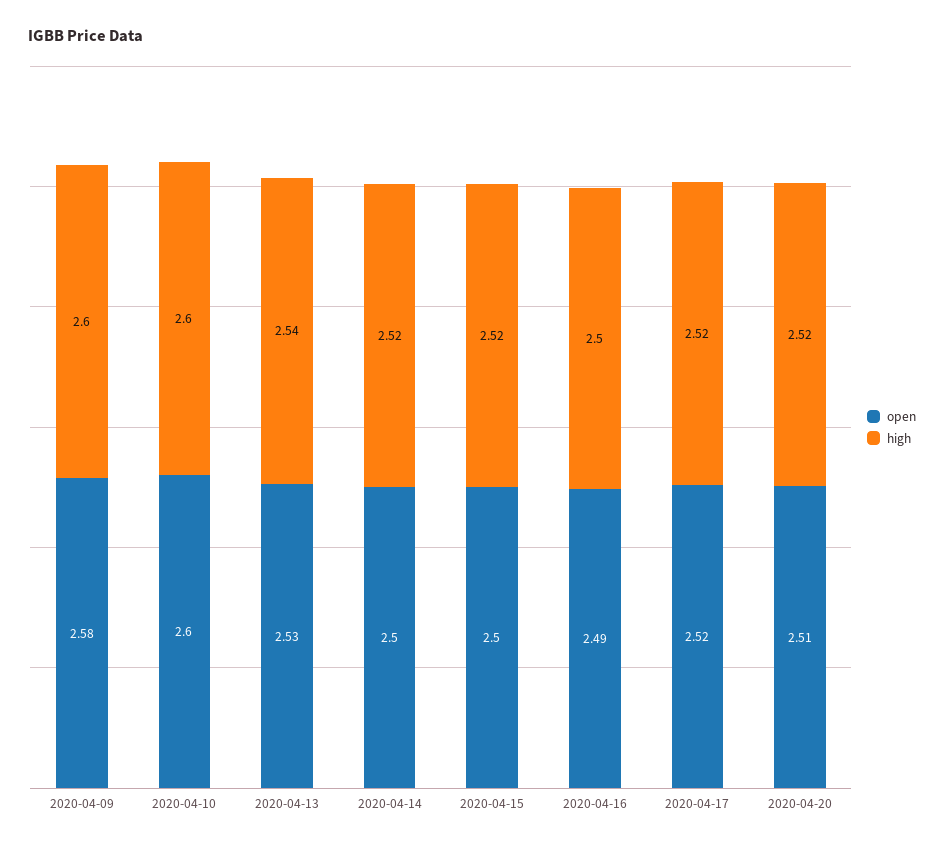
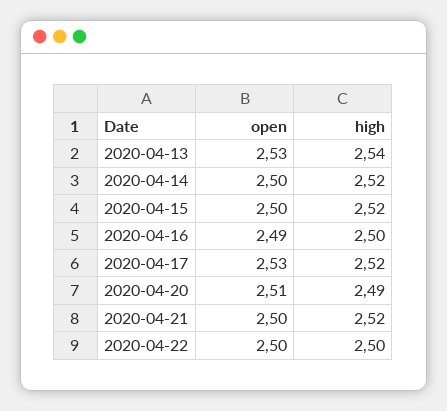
open, 2020-04-09: 2.58 -> none
high, 2020-04-09: 2.6 -> none
open, 2020-04-10: 2.6 -> none
high, 2020-04-10: 2.6 -> none
open, 2020-04-17: 2.52 -> 2.53
high, 2020-04-20: 2.52 -> 2.49
open, 2020-04-21: none -> 2.5
high, 2020-04-21: none -> 2.52
open, 2020-04-22: none -> 2.5
high, 2020-04-22: none -> 2.5

